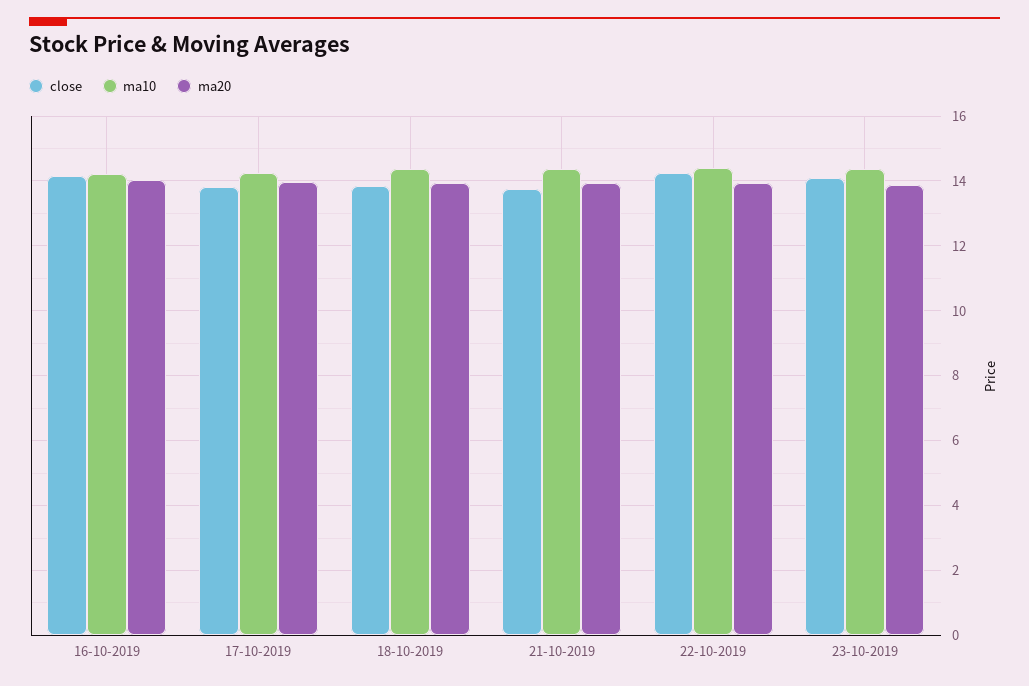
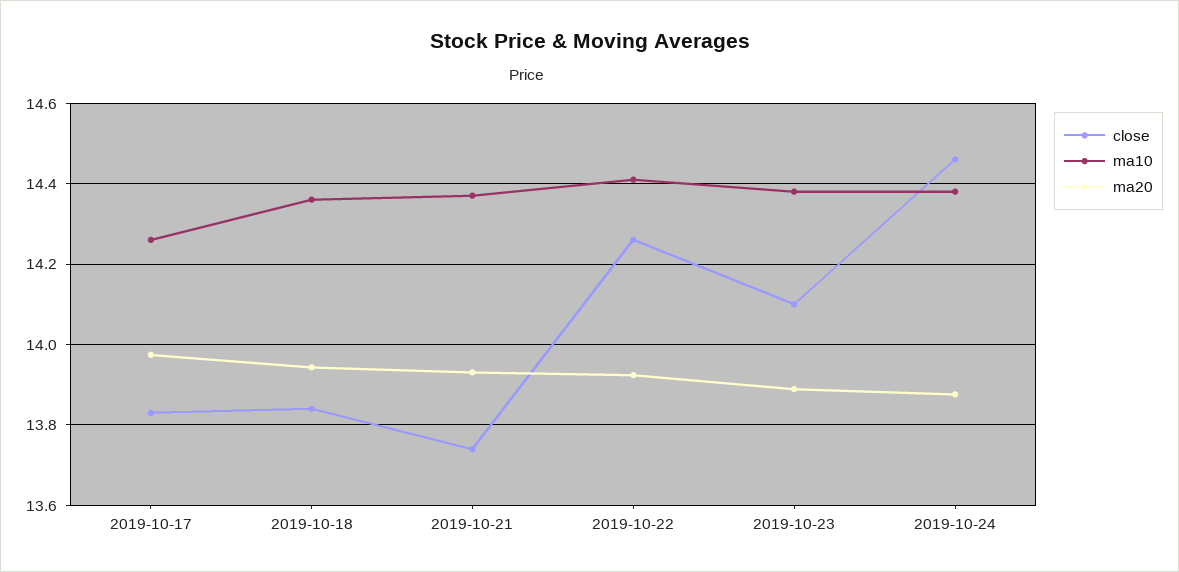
close, 16-10-2019: 14.2 -> none
ma10, 16-10-2019: 14.2 -> none
ma20, 16-10-2019: 14 -> none
close, 2019-10-24: none -> 14.46
ma10, 2019-10-24: none -> 14.38
ma20, 2019-10-24: none -> 13.88

